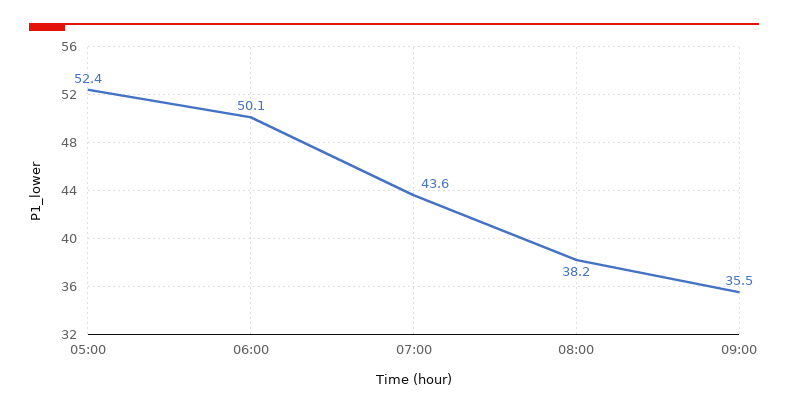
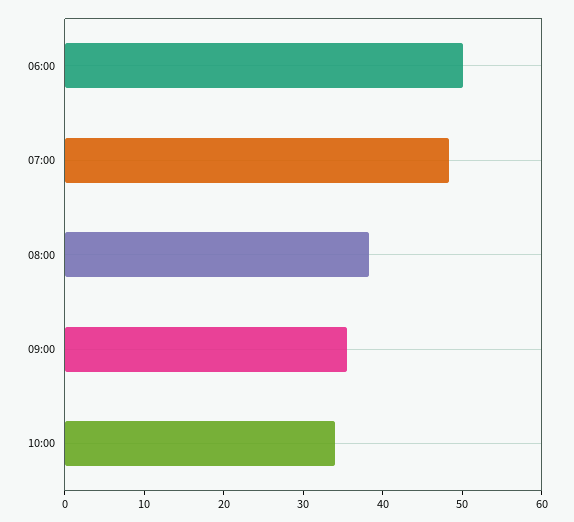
05:00: 52.4 -> none
07:00: 43.6 -> 48
10:00: none -> 34

